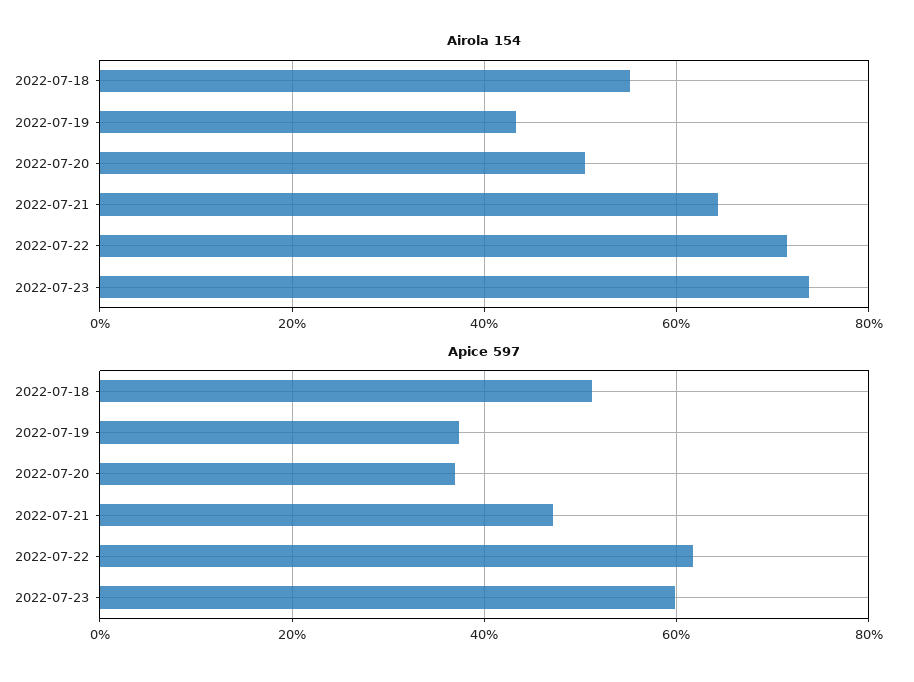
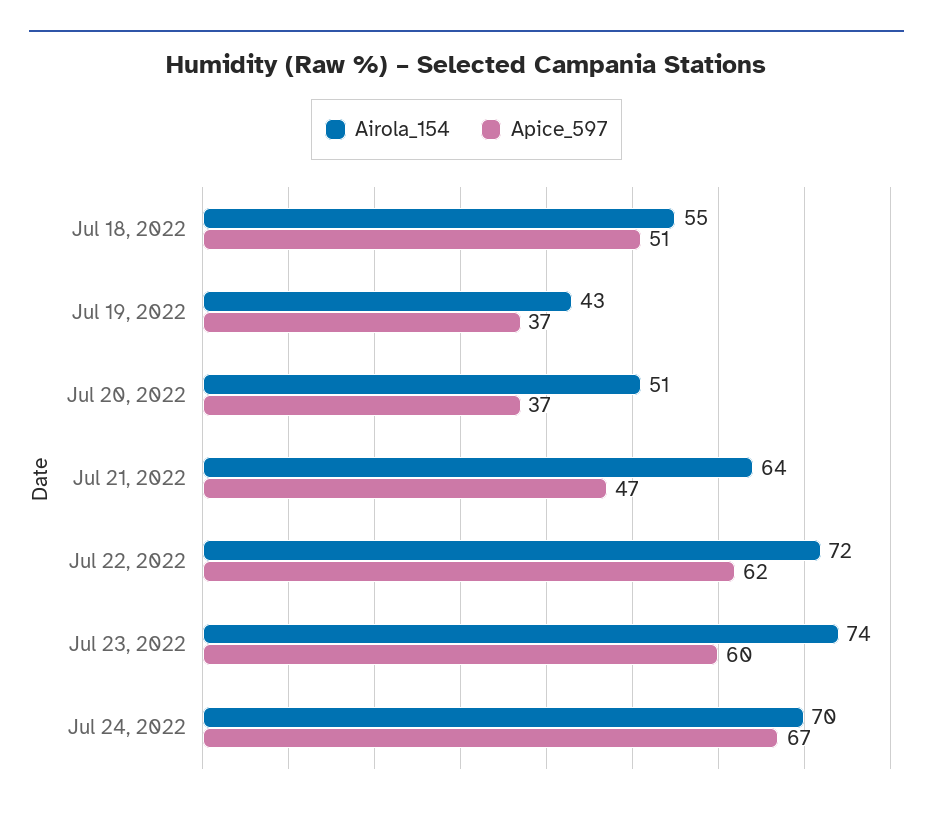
Airola 154, Jul 24, 2022: none -> 70
Apice 597, Jul 24, 2022: none -> 67

